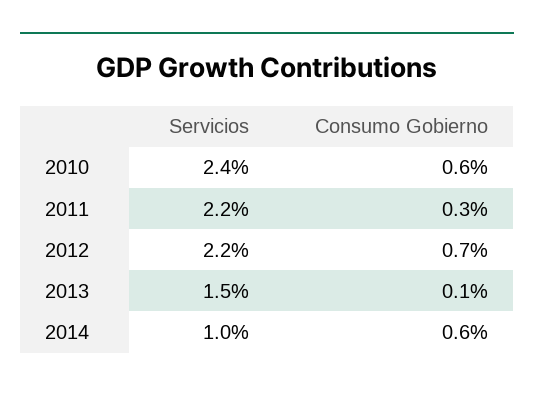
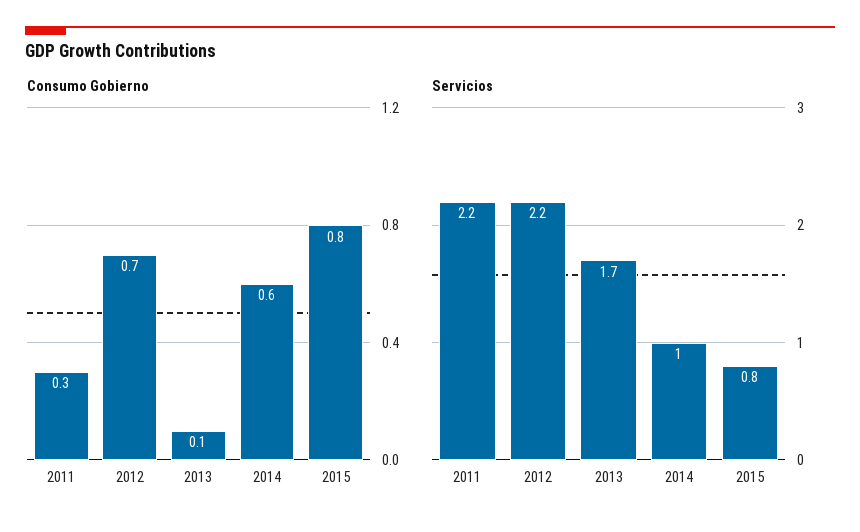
Servicios, 2010: 2.4 -> none
Consumo Gobierno, 2010: 0.6 -> none
Servicios, 2013: 1.5 -> 1.7
Consumo Gobierno, 2015: none -> 0.8
Servicios, 2015: none -> 0.8

